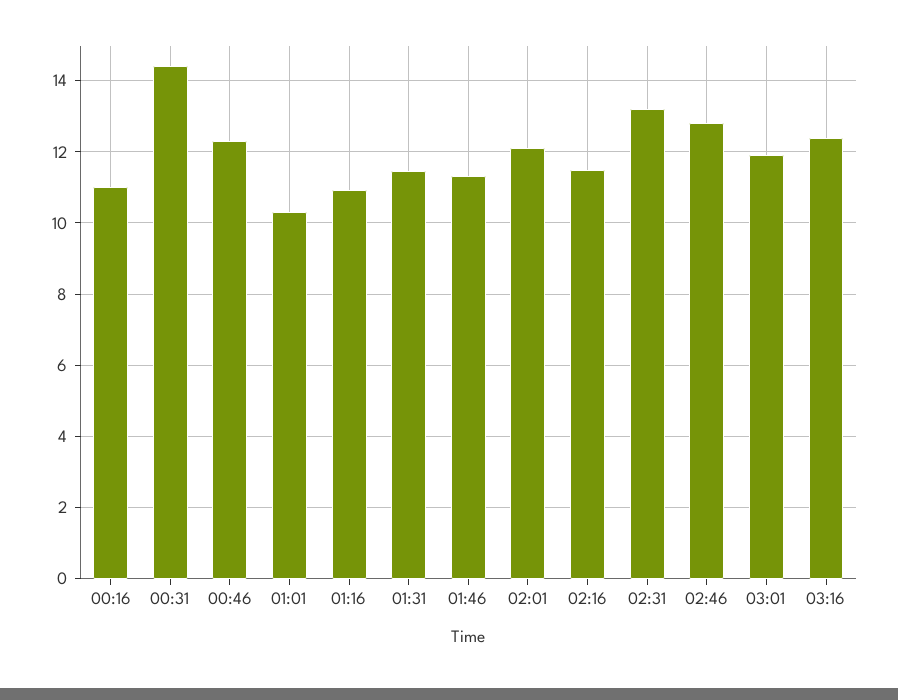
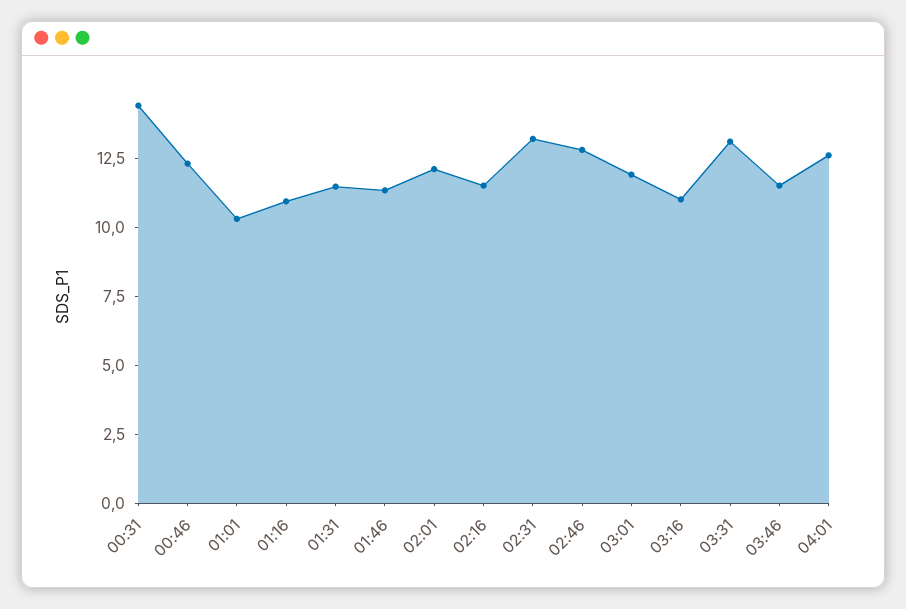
00:16: 11 -> none
03:16: 12.4 -> 11
03:31: none -> 13
03:46: none -> 11.5
04:01: none -> 12.5

